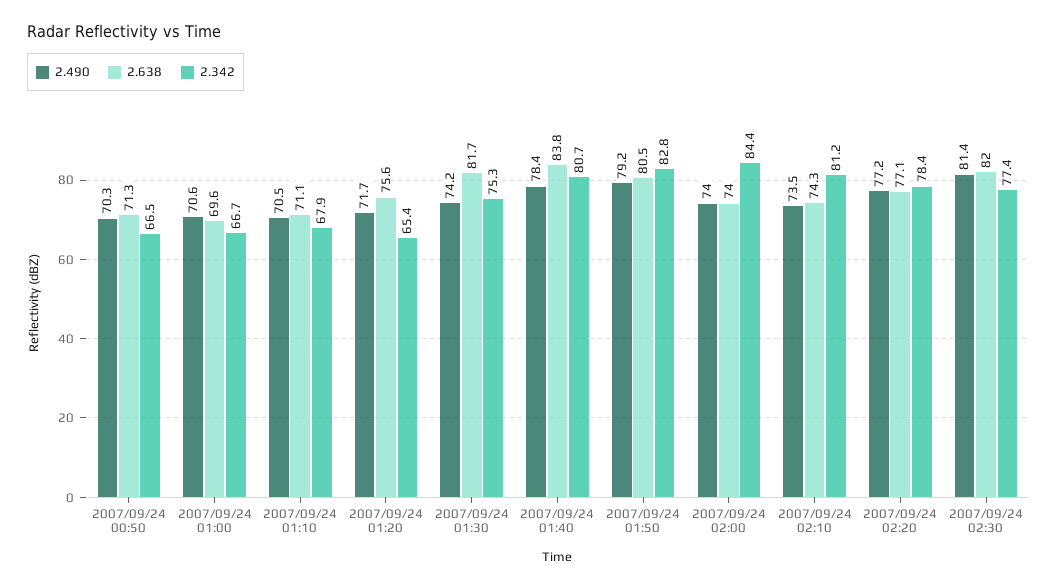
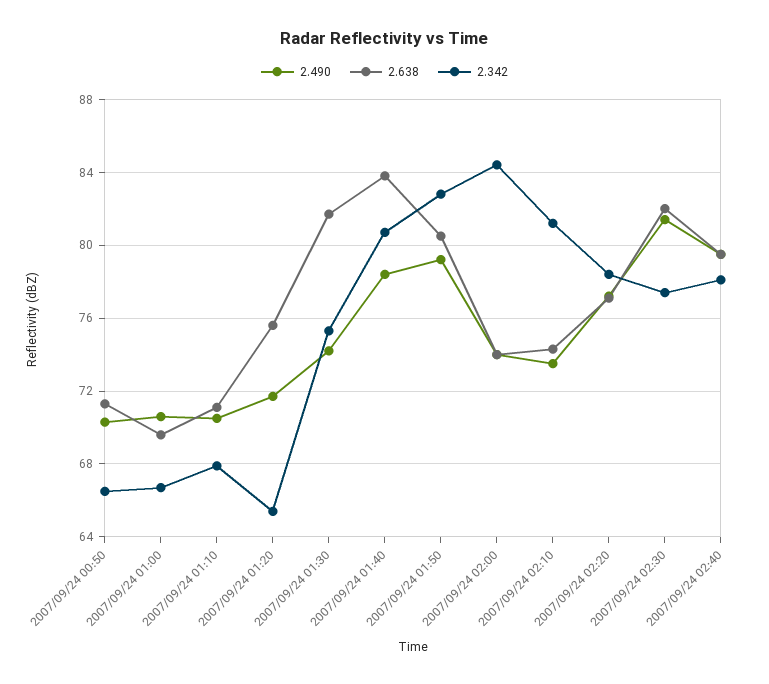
2.490, 2007/09/24 02:40: none -> 79.5
2.638, 2007/09/24 02:40: none -> 79.5
2.342, 2007/09/24 02:40: none -> 78

